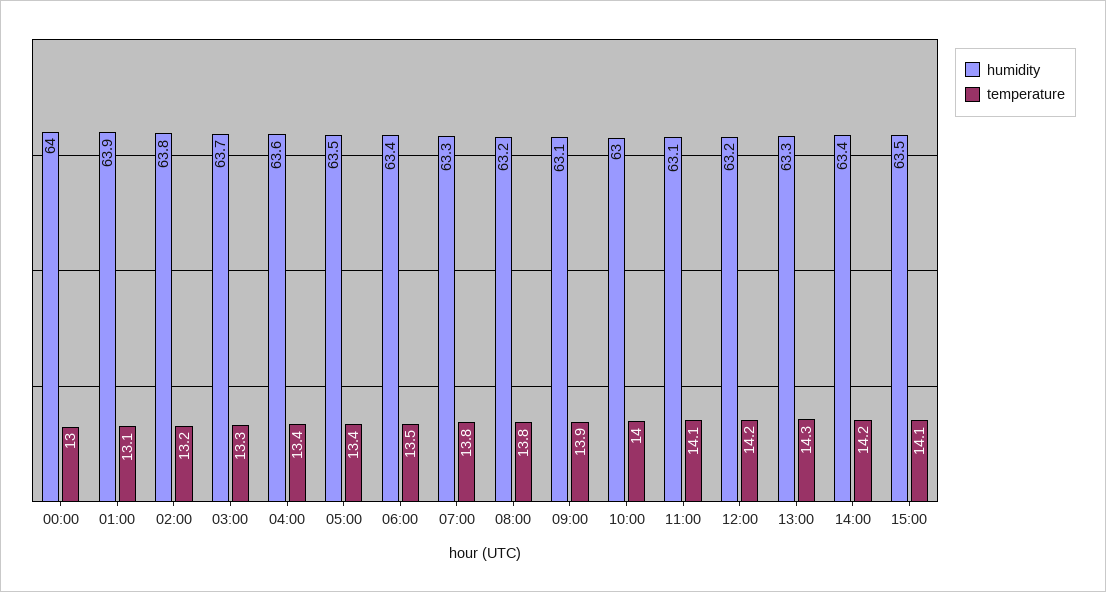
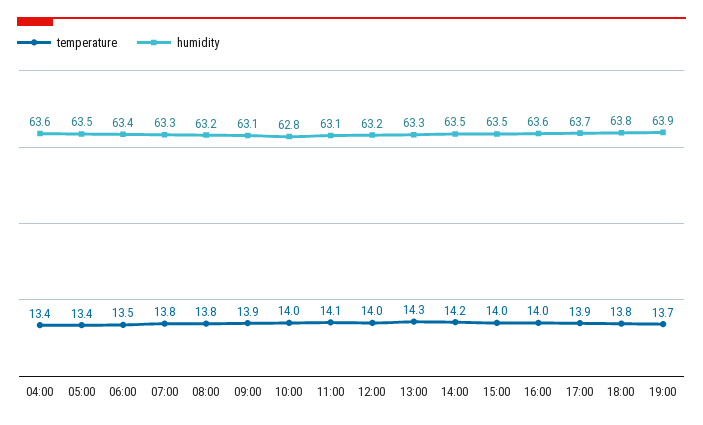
humidity, 00:00: 64 -> none
temperature, 00:00: 13 -> none
humidity, 01:00: 63.9 -> none
temperature, 01:00: 13.1 -> none
humidity, 02:00: 63.8 -> none
temperature, 02:00: 13.2 -> none
humidity, 03:00: 63.7 -> none
temperature, 03:00: 13.3 -> none
humidity, 10:00: 63 -> 62.8
temperature, 12:00: 14.2 -> 14
humidity, 14:00: 63.4 -> 63.5
temperature, 15:00: 14.1 -> 14
temperature, 16:00: none -> 14
humidity, 16:00: none -> 63.6
temperature, 17:00: none -> 13.9
humidity, 17:00: none -> 63.7
temperature, 18:00: none -> 13.8
humidity, 18:00: none -> 63.8
temperature, 19:00: none -> 13.7
humidity, 19:00: none -> 63.9

